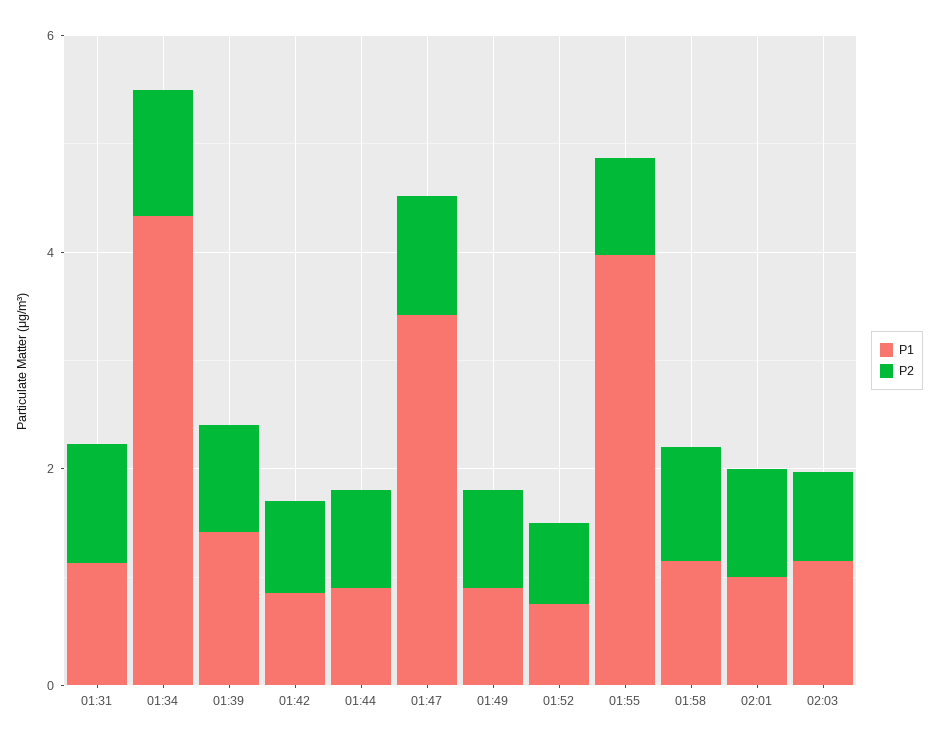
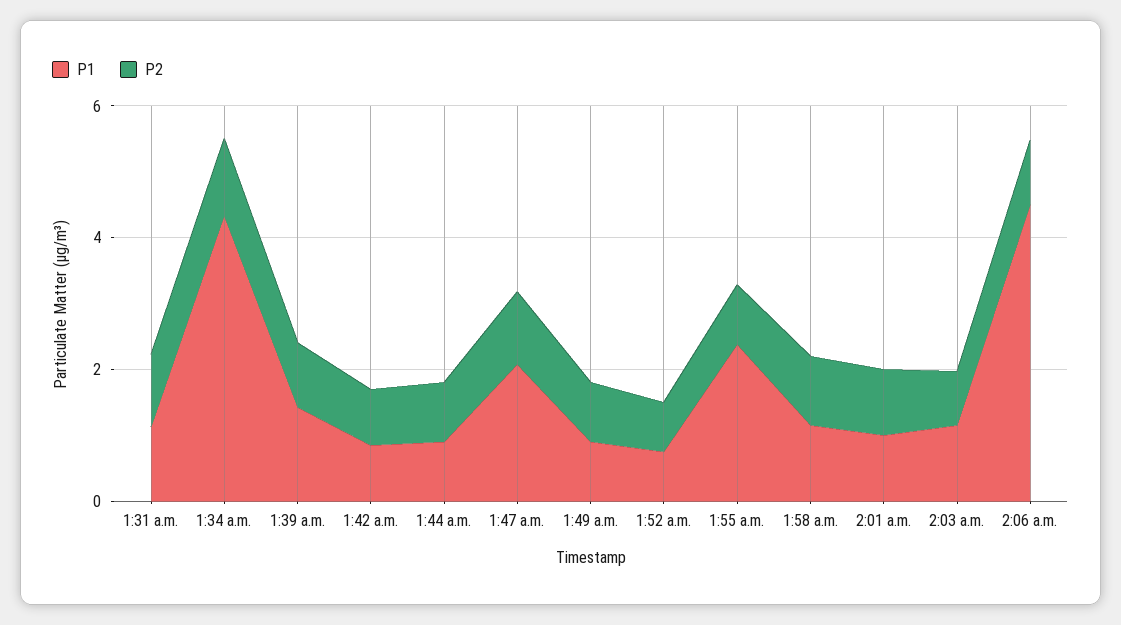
P1, 01:47: 3.5 -> 2
P1, 01:55: 4 -> 2.5
P1, 2:06 a.m.: none -> 4.5
P2, 2:06 a.m.: none -> 1

